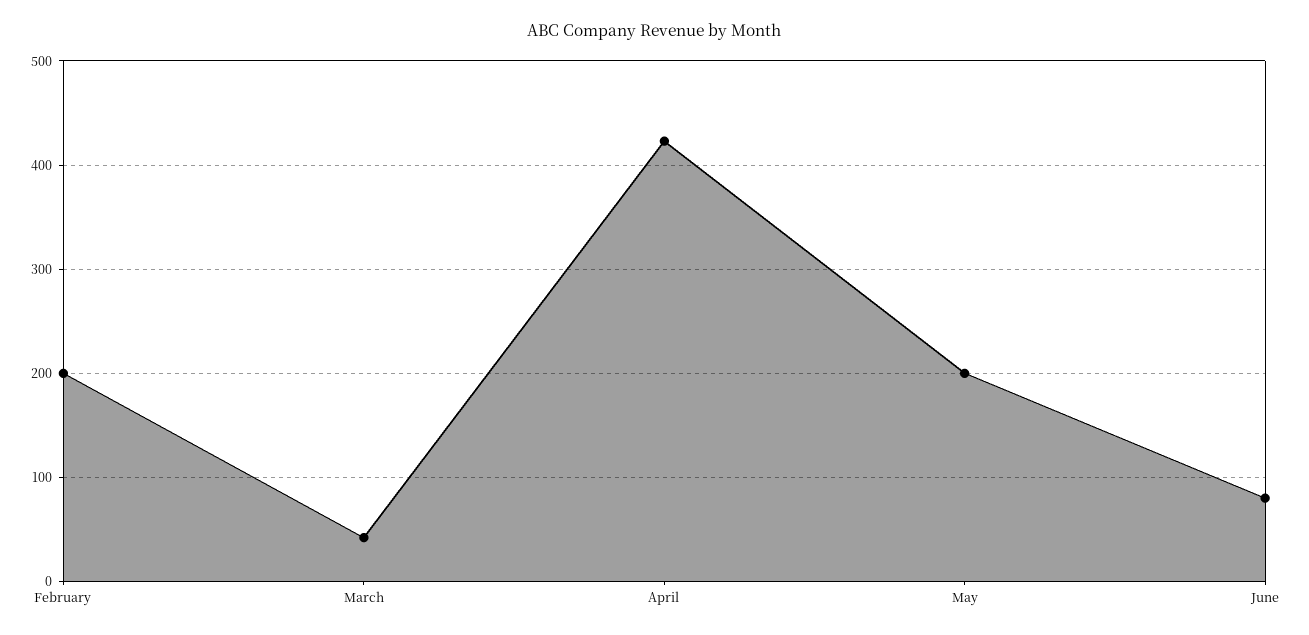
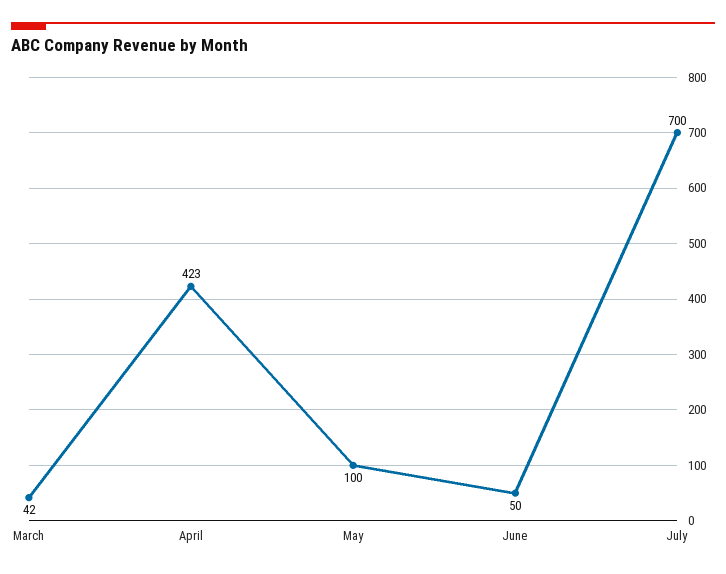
February: 200 -> none
May: 200 -> 100
June: 80 -> 50
July: none -> 700

